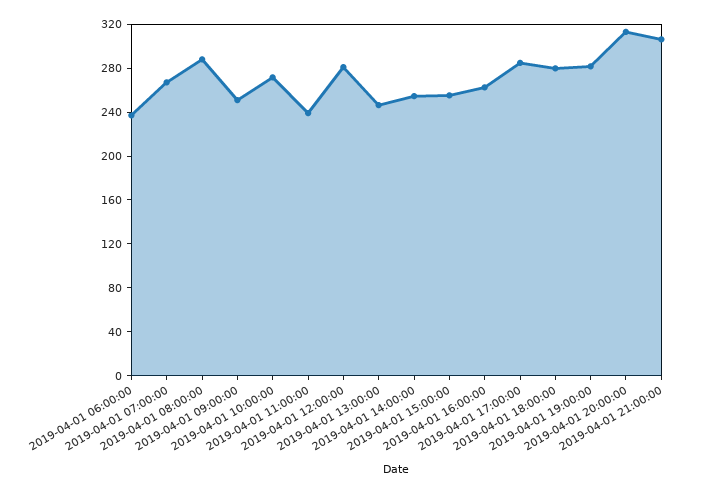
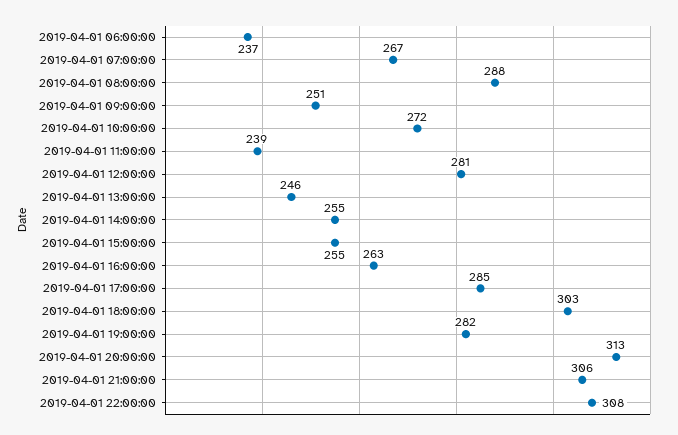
2019-04-01 18:00:00: 280 -> 303
2019-04-01 22:00:00: none -> 308

